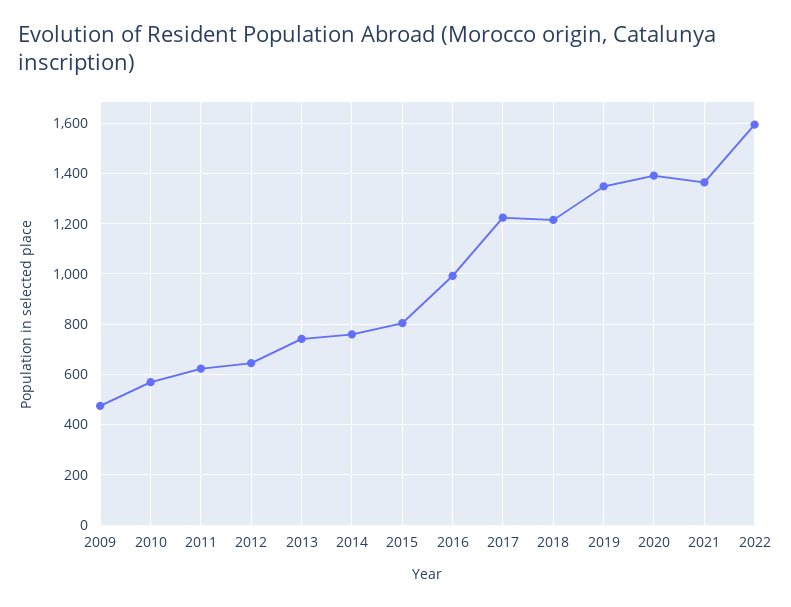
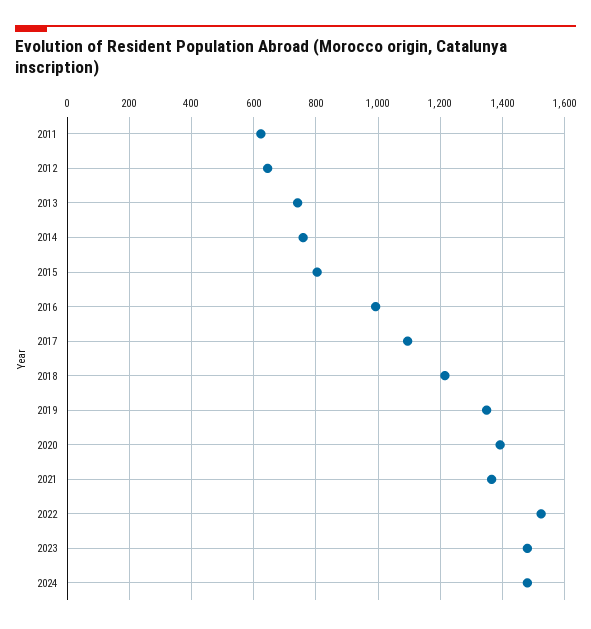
2009: 475 -> none
2010: 575 -> none
2017: 1225 -> 1100
2022: 1600 -> 1520
2023: none -> 1480
2024: none -> 1480

